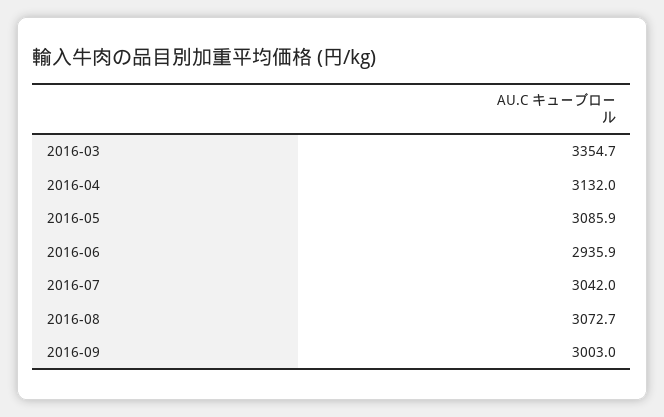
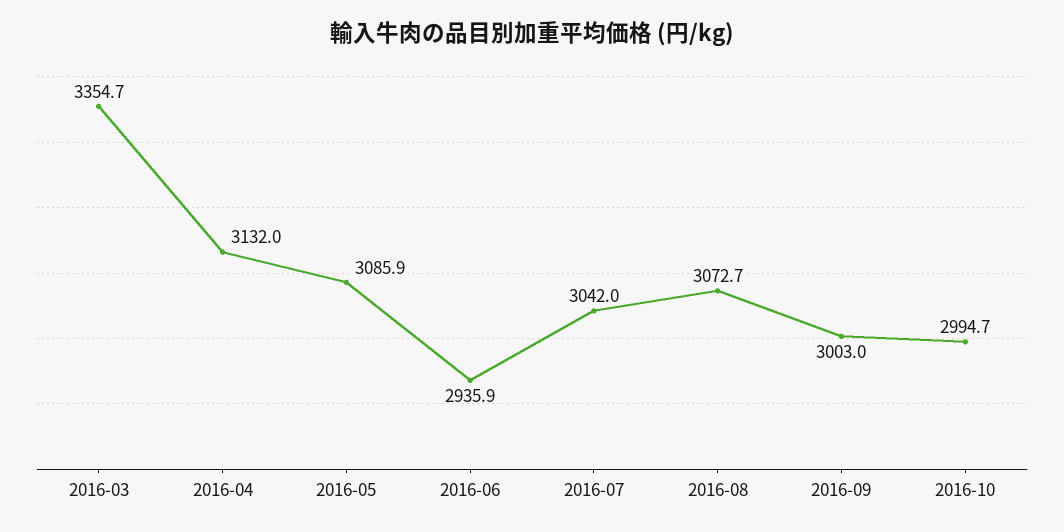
2016-10: none -> 2994.7

